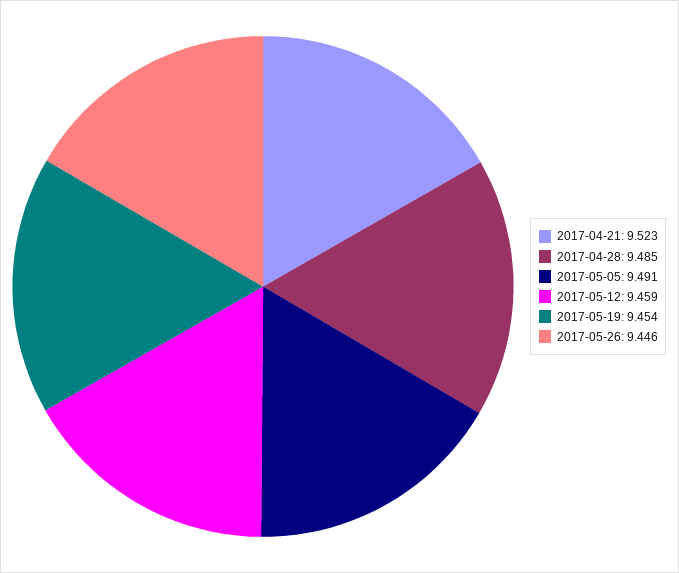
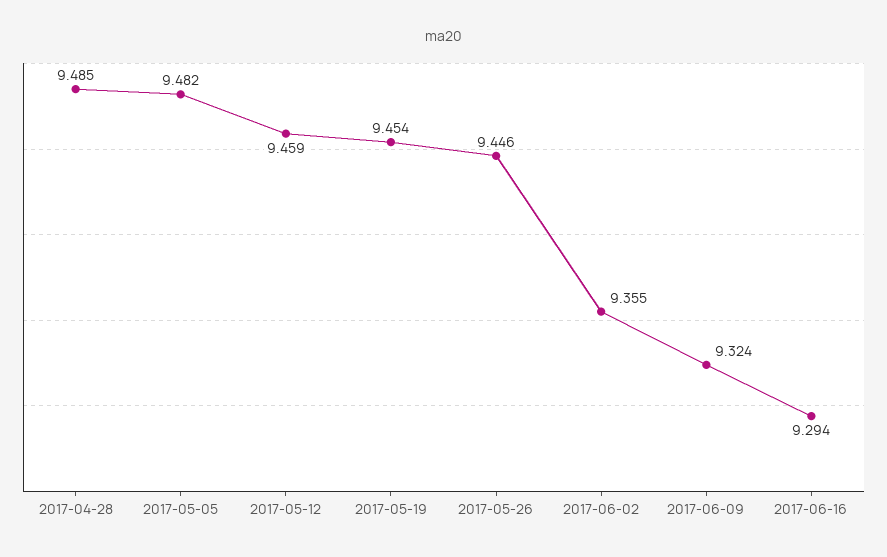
2017-04-21: 9.523 -> none
2017-05-05: 9.491 -> 9.482
2017-06-02: none -> 9.355
2017-06-09: none -> 9.324
2017-06-16: none -> 9.294

